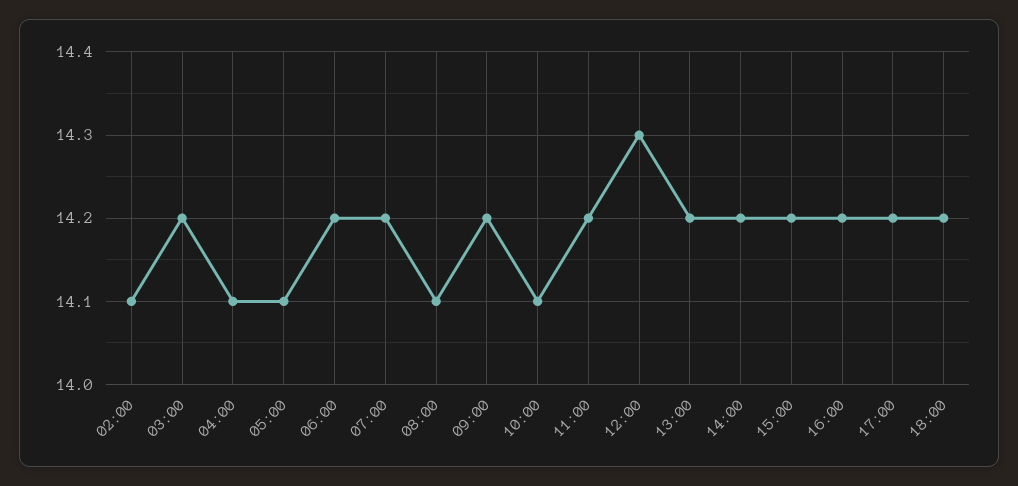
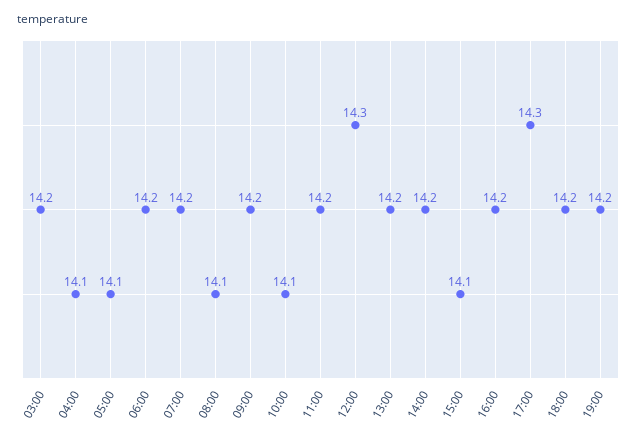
02:00: 14.1 -> none
15:00: 14.2 -> 14.1
17:00: 14.2 -> 14.3
19:00: none -> 14.2

